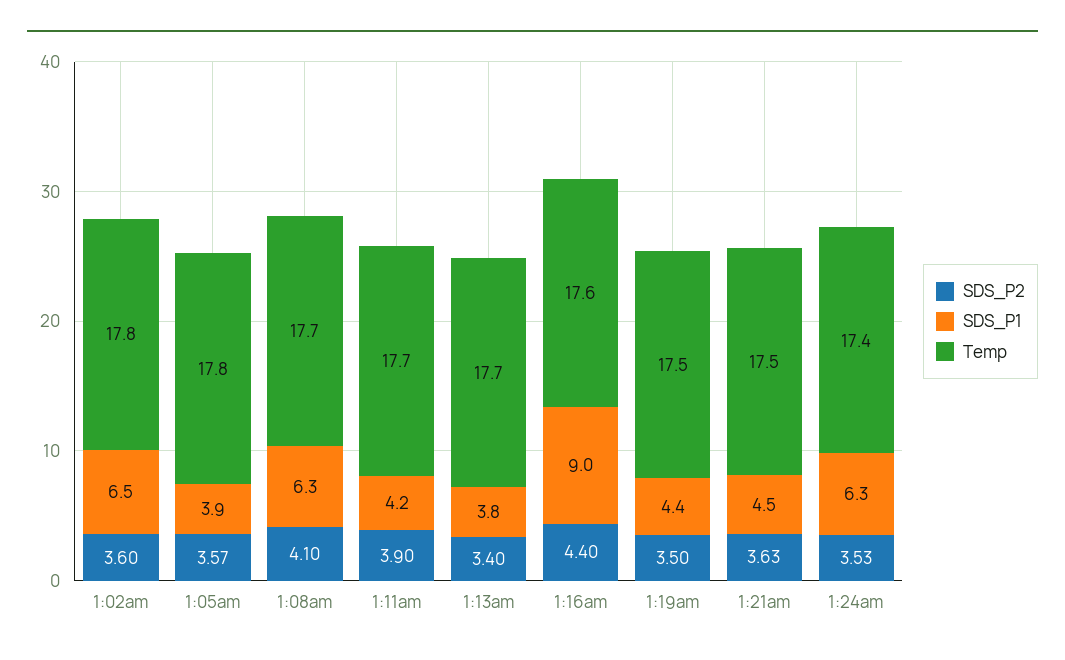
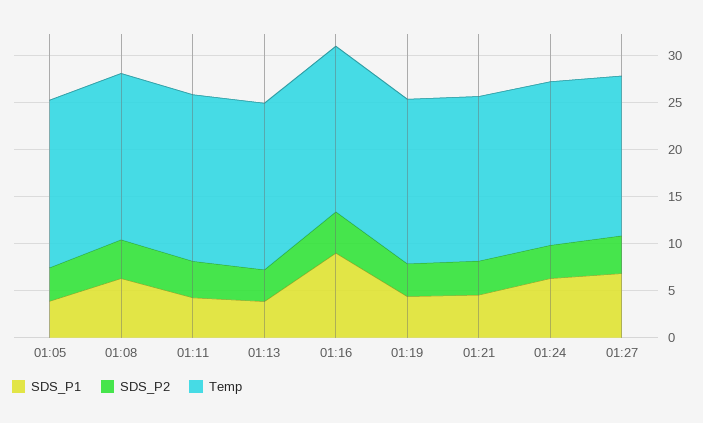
SDS_P2, 1:02am: 3.6 -> none
SDS_P1, 1:02am: 6.5 -> none
Temp, 1:02am: 17.8 -> none
SDS_P1, 01:27: none -> 7
SDS_P2, 01:27: none -> 4
Temp, 01:27: none -> 17

